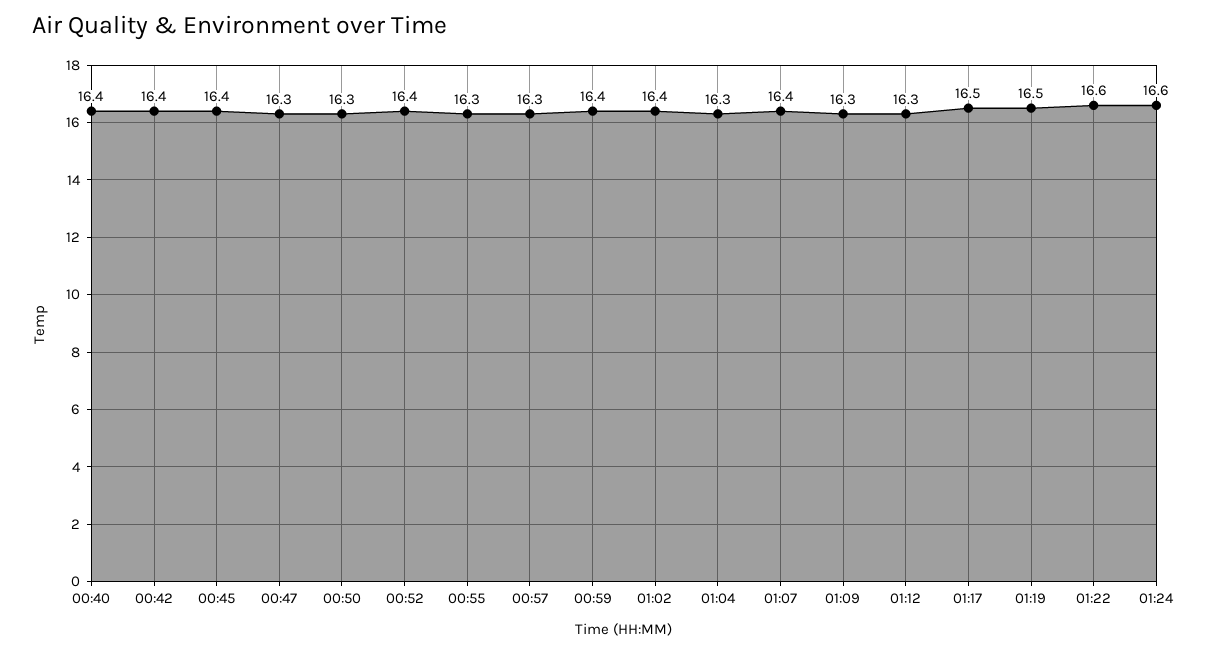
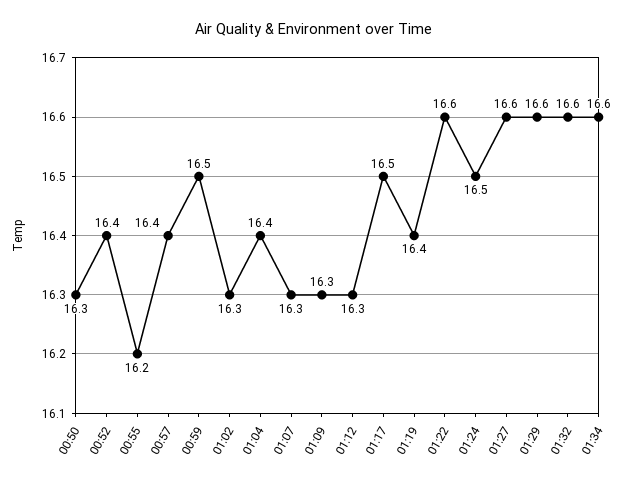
00:40: 16.4 -> none
00:42: 16.4 -> none
00:45: 16.4 -> none
00:47: 16.3 -> none
00:55: 16.3 -> 16.2
00:57: 16.3 -> 16.4
00:59: 16.4 -> 16.5
01:02: 16.4 -> 16.3
01:04: 16.3 -> 16.4
01:07: 16.4 -> 16.3
01:19: 16.5 -> 16.4
01:24: 16.6 -> 16.5
01:27: none -> 16.6
01:29: none -> 16.6
01:32: none -> 16.6
01:34: none -> 16.6

